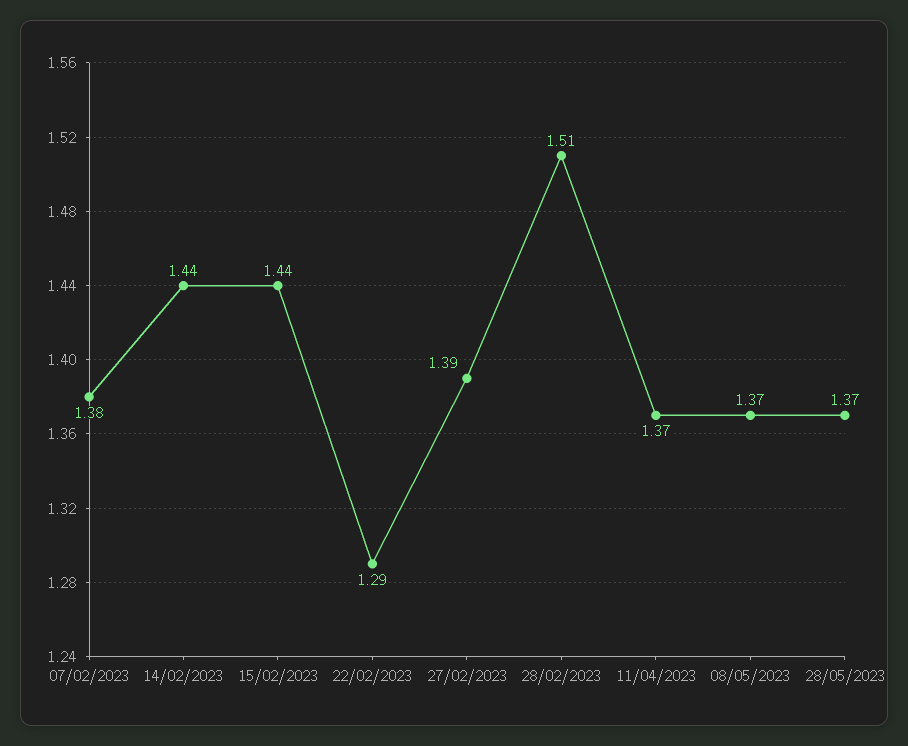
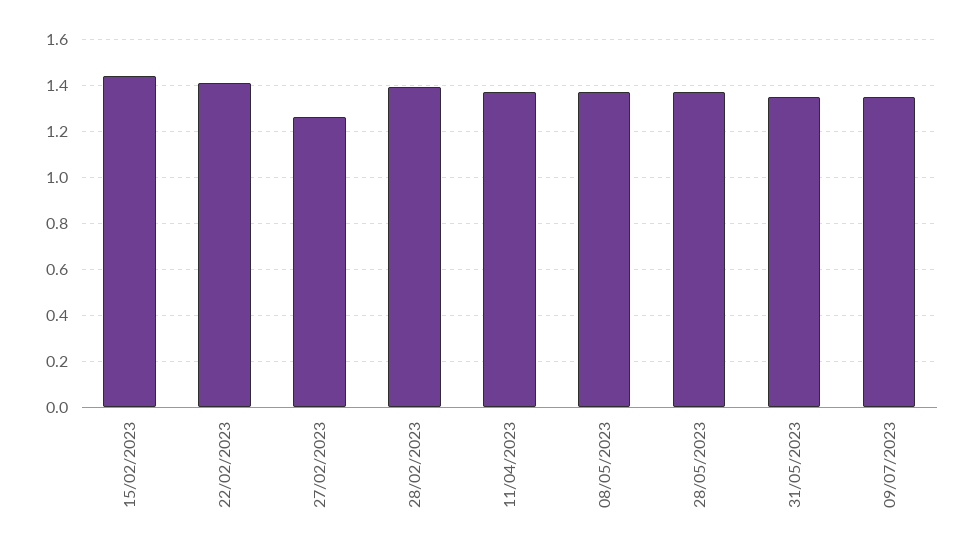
07/02/2023: 1.38 -> none
14/02/2023: 1.44 -> none
22/02/2023: 1.29 -> 1.4
27/02/2023: 1.39 -> 1.25
28/02/2023: 1.51 -> 1.4
31/05/2023: none -> 1.35
09/07/2023: none -> 1.35

